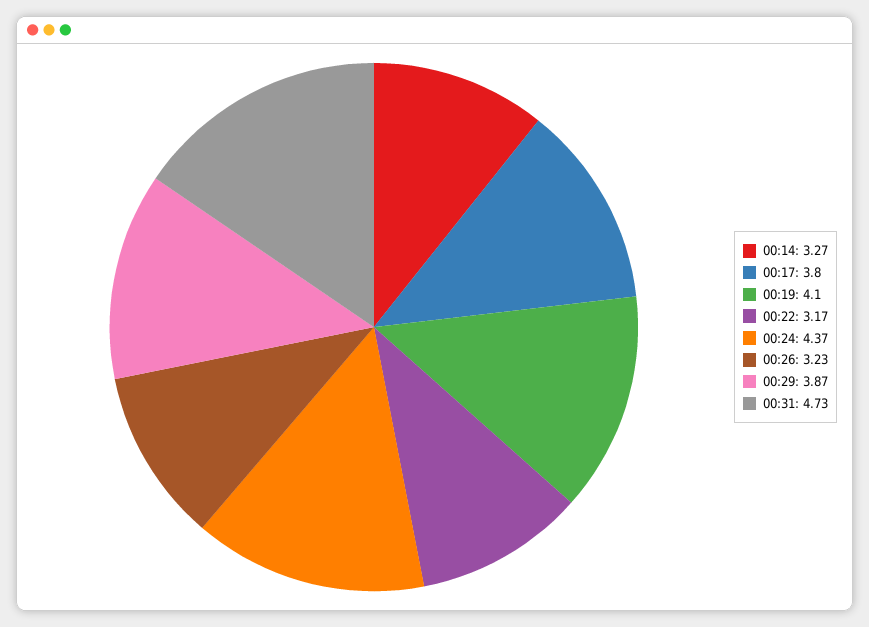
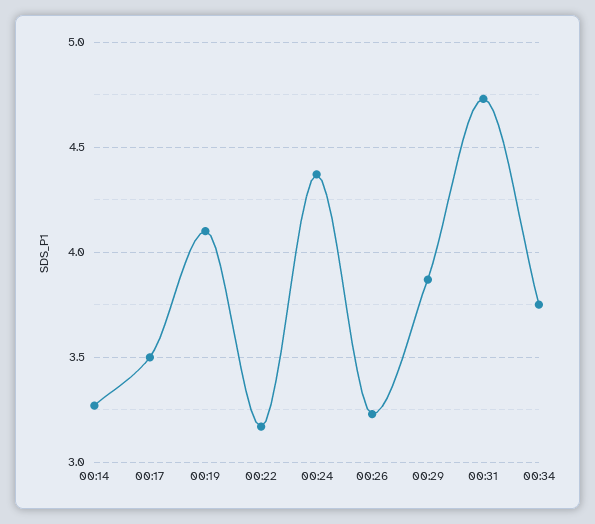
00:17: 3.8 -> 3.5
00:34: none -> 3.75

